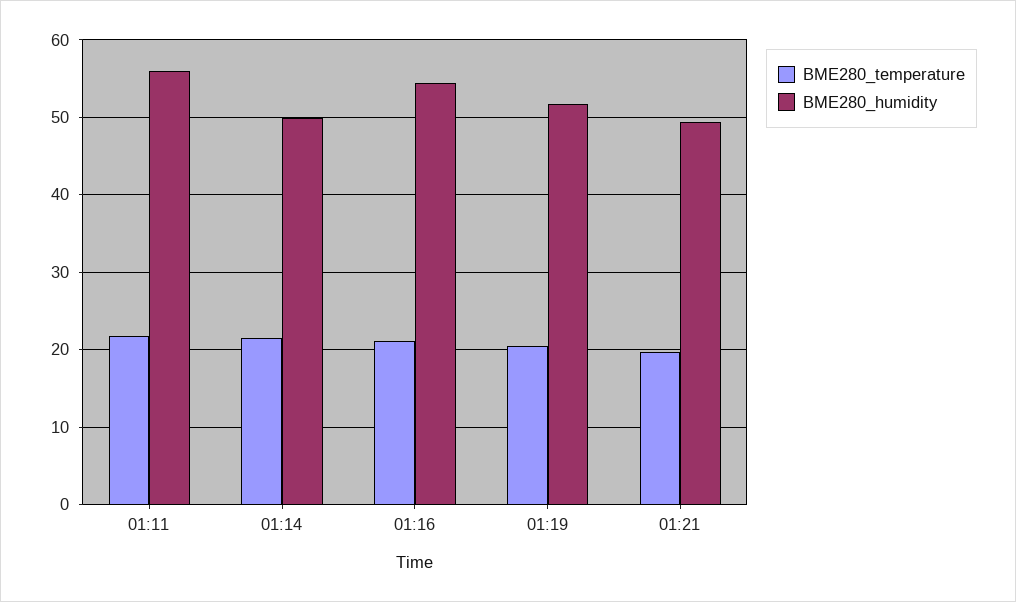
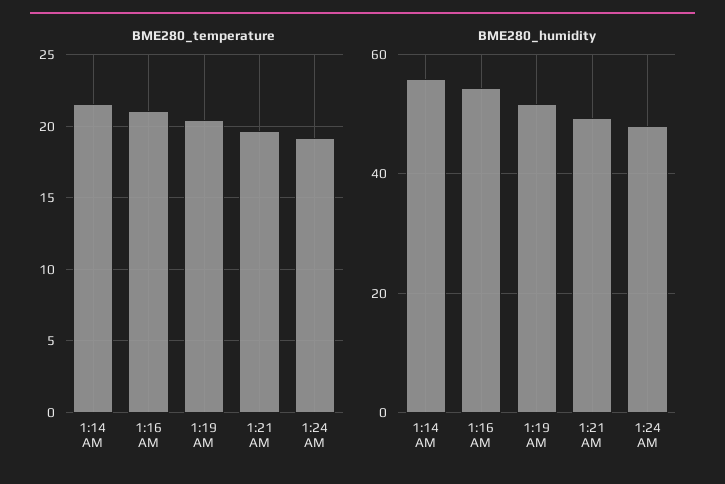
BME280_temperature, 01:11: 22 -> none
BME280_humidity, 01:11: 56 -> none
BME280_humidity, 01:14: 50 -> 56
BME280_temperature, 1:24 AM: none -> 19
BME280_humidity, 1:24 AM: none -> 48

